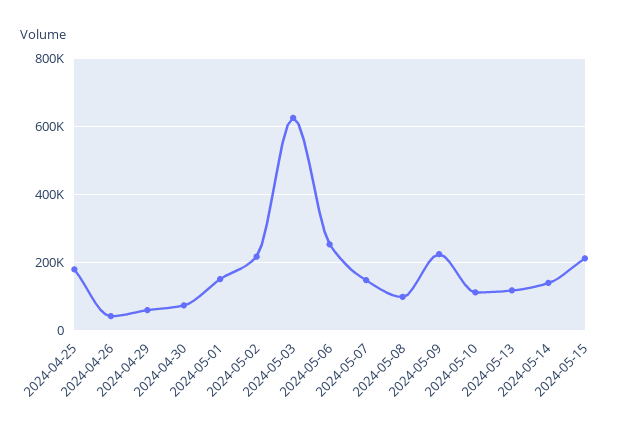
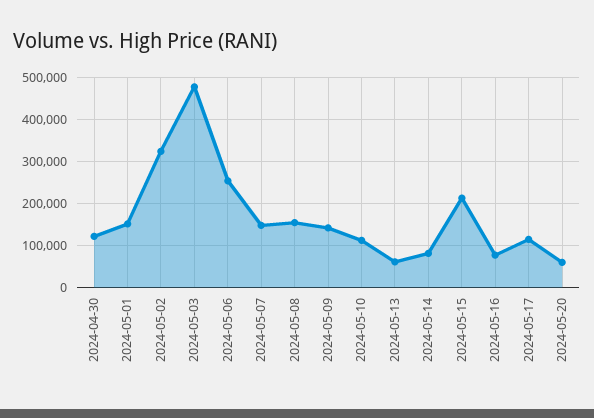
2024-04-25: 180000 -> none
2024-04-26: 40000 -> none
2024-04-29: 60000 -> none
2024-04-30: 80000 -> 120000
2024-05-02: 220000 -> 320000
2024-05-03: 620000 -> 480000
2024-05-08: 100000 -> 160000
2024-05-09: 220000 -> 140000
2024-05-13: 120000 -> 60000
2024-05-14: 140000 -> 80000
2024-05-16: none -> 80000
2024-05-17: none -> 120000
2024-05-20: none -> 60000

